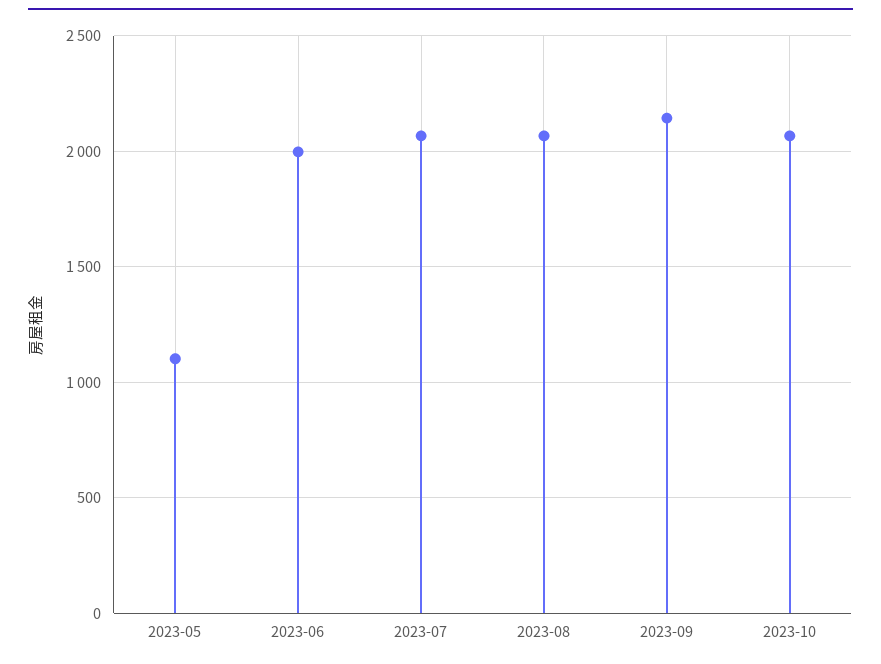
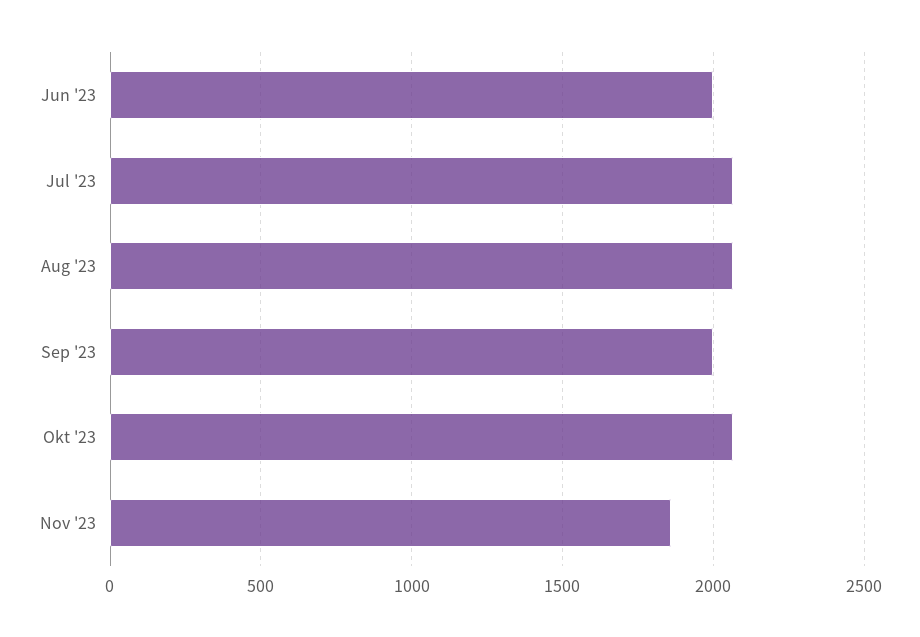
2023-05: 1100 -> none
2023-09: 2150 -> 2000
Nov '23: none -> 1850

